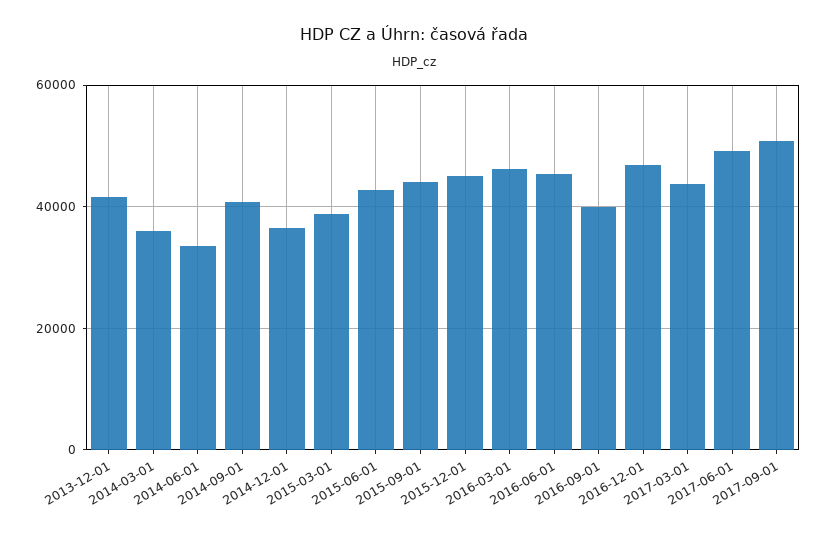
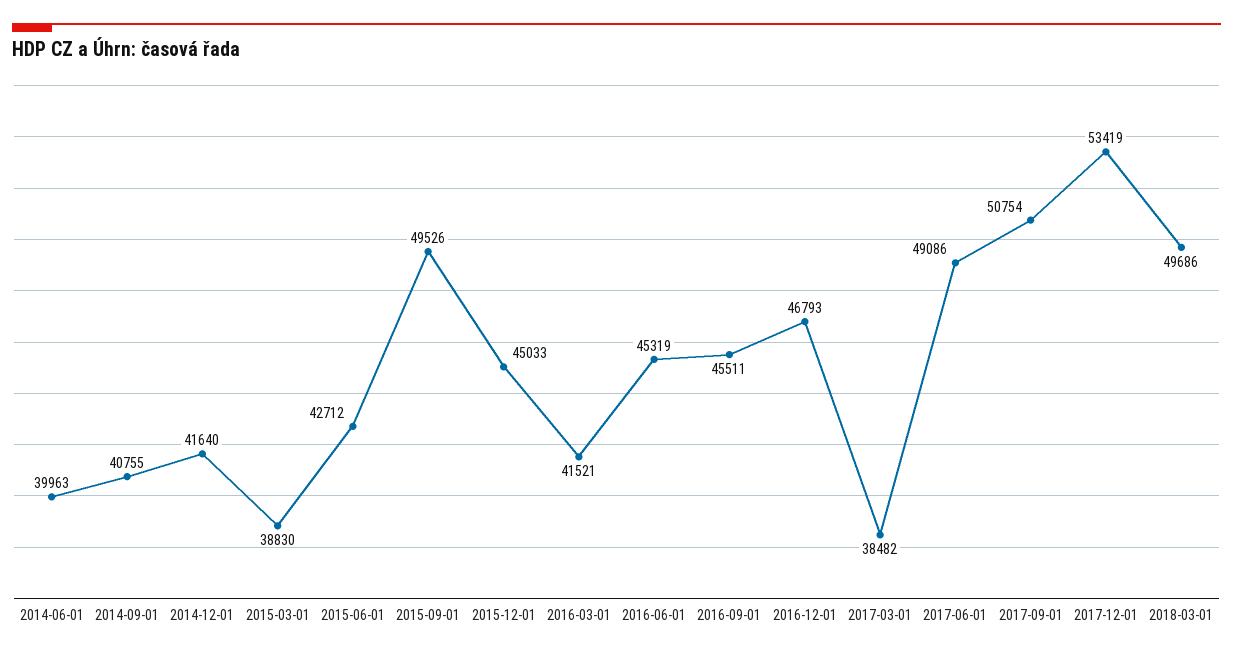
2013-12-01: 42000 -> none
2014-03-01: 36000 -> none
2014-06-01: 34000 -> 39963
2014-12-01: 36000 -> 41640
2015-09-01: 44000 -> 49526
2016-03-01: 46000 -> 41521
2016-09-01: 40000 -> 45511
2017-03-01: 44000 -> 38482
2017-12-01: none -> 53419
2018-03-01: none -> 49686

